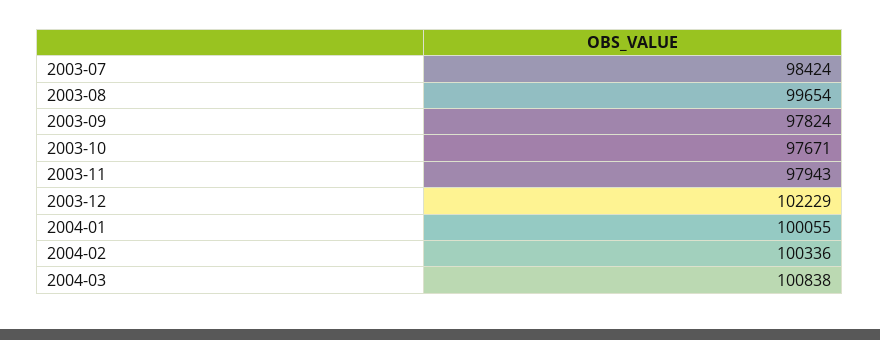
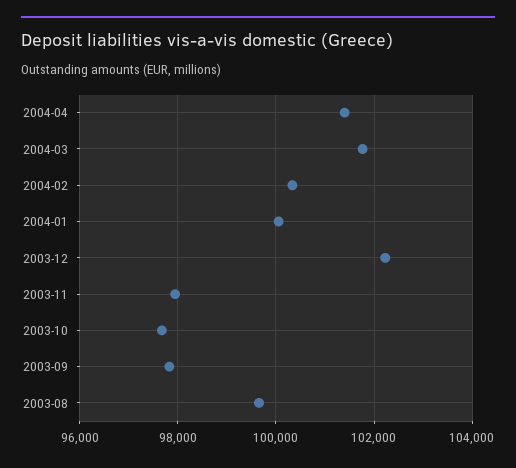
2003-07: 98424 -> none
2004-03: 100838 -> 101800
2004-04: none -> 101400

